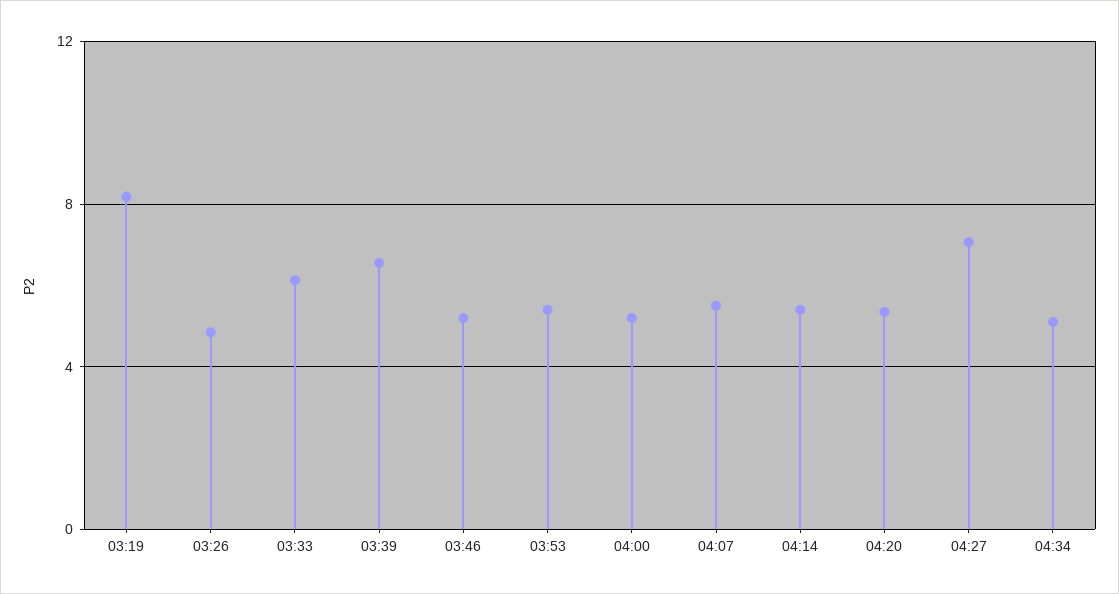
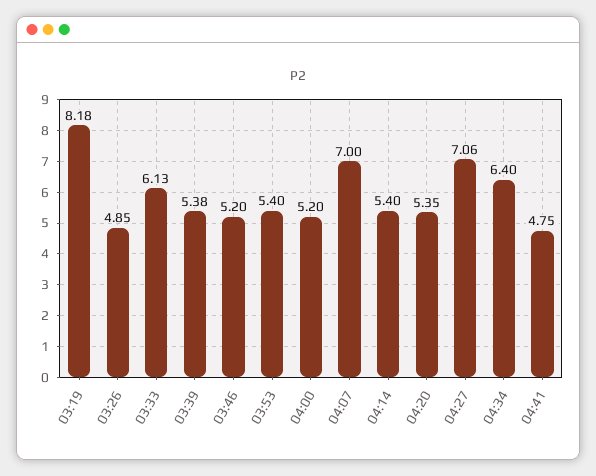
03:39: 6.5 -> 5.38
04:07: 5.5 -> 7
04:34: 5 -> 6.4
04:41: none -> 4.75

